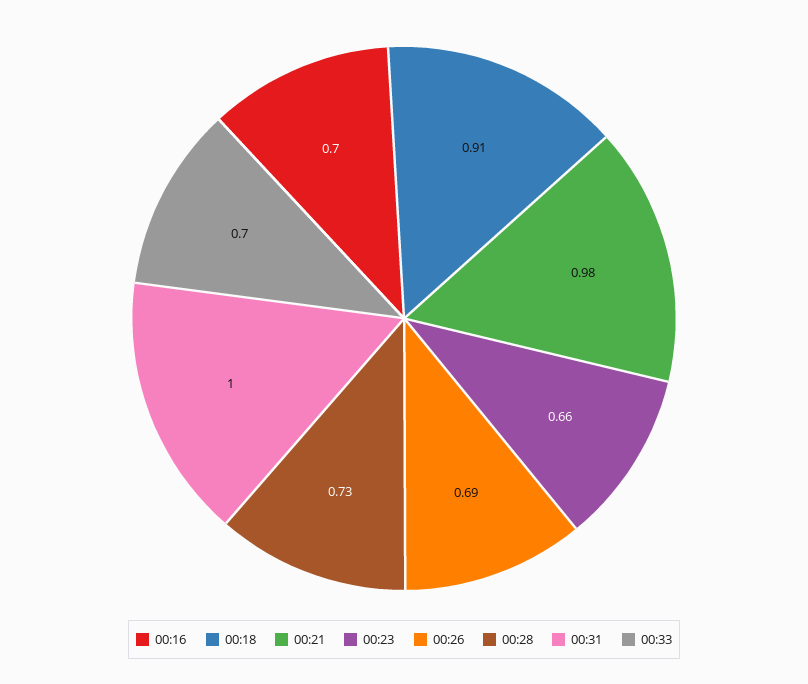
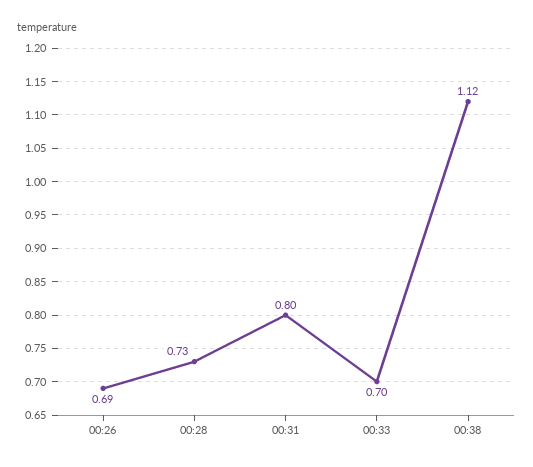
00:16: 0.7 -> none
00:18: 0.91 -> none
00:21: 0.98 -> none
00:23: 0.66 -> none
00:31: 1 -> 0.8
00:38: none -> 1.12

